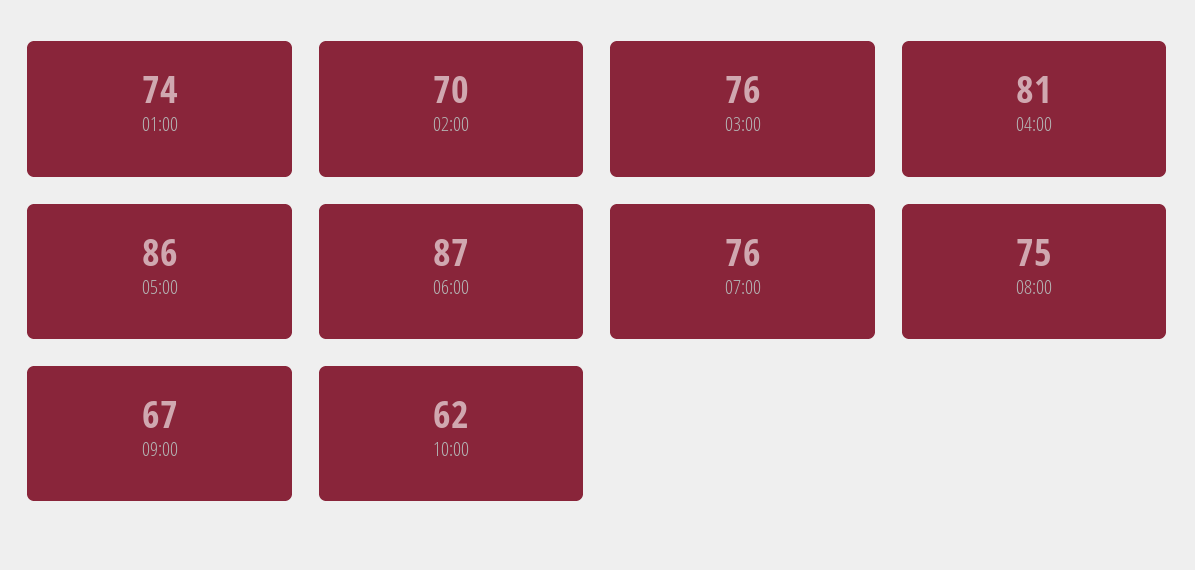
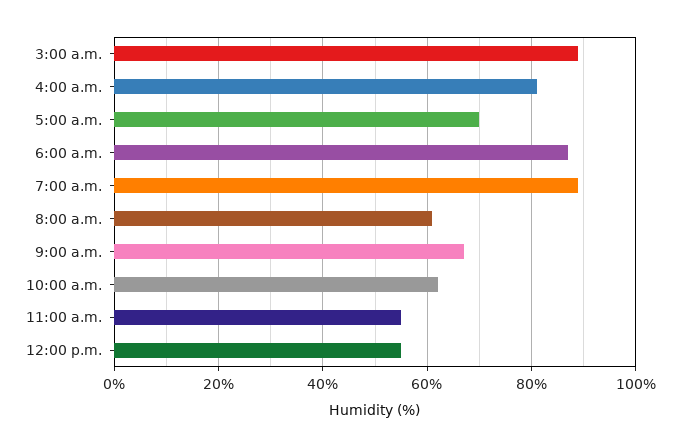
01:00: 74 -> none
02:00: 70 -> none
03:00: 76 -> 90
05:00: 86 -> 70
07:00: 76 -> 90
08:00: 75 -> 60
11:00 a.m.: none -> 55
12:00 p.m.: none -> 55

